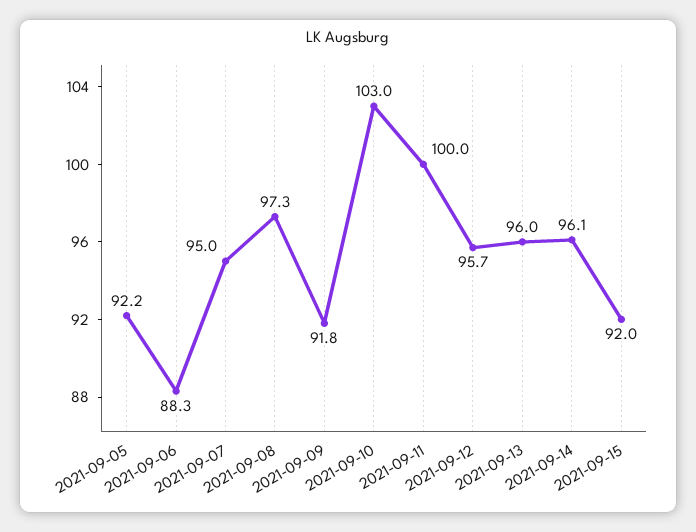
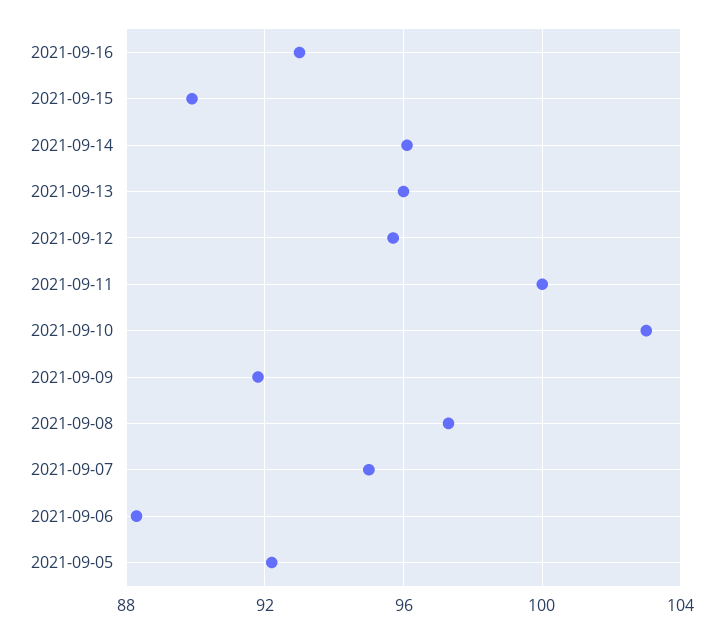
2021-09-15: 92 -> 90
2021-09-16: none -> 93

